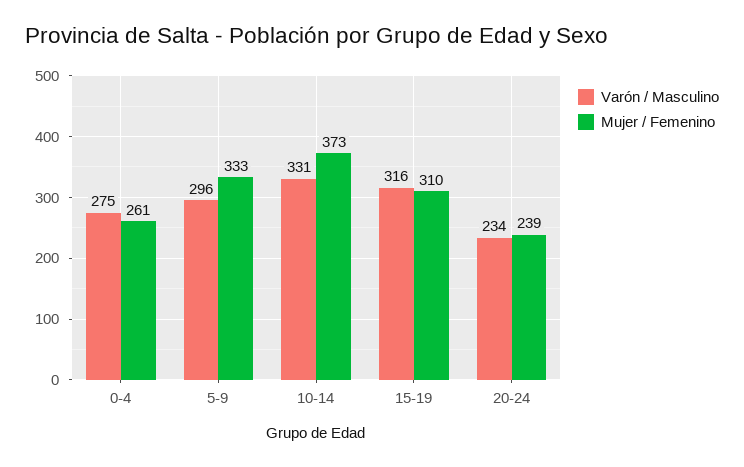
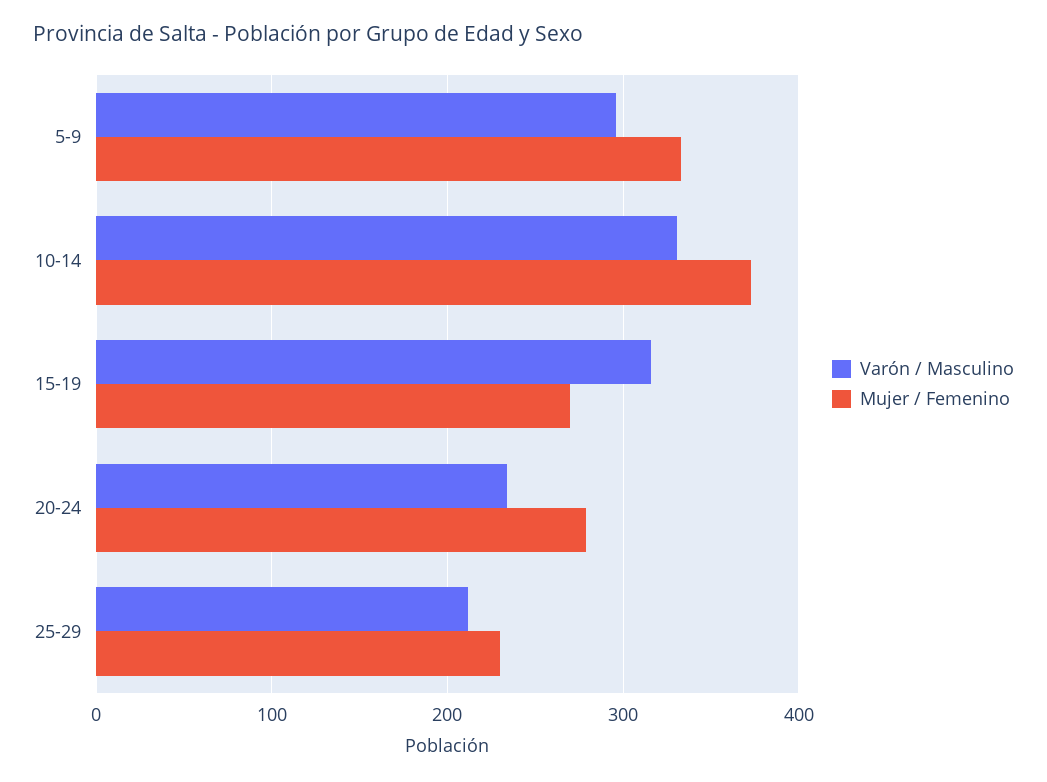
Varón / Masculino, 0-4: 275 -> none
Mujer / Femenino, 0-4: 261 -> none
Mujer / Femenino, 15-19: 310 -> 270
Mujer / Femenino, 20-24: 239 -> 280
Varón / Masculino, 25-29: none -> 210
Mujer / Femenino, 25-29: none -> 230

